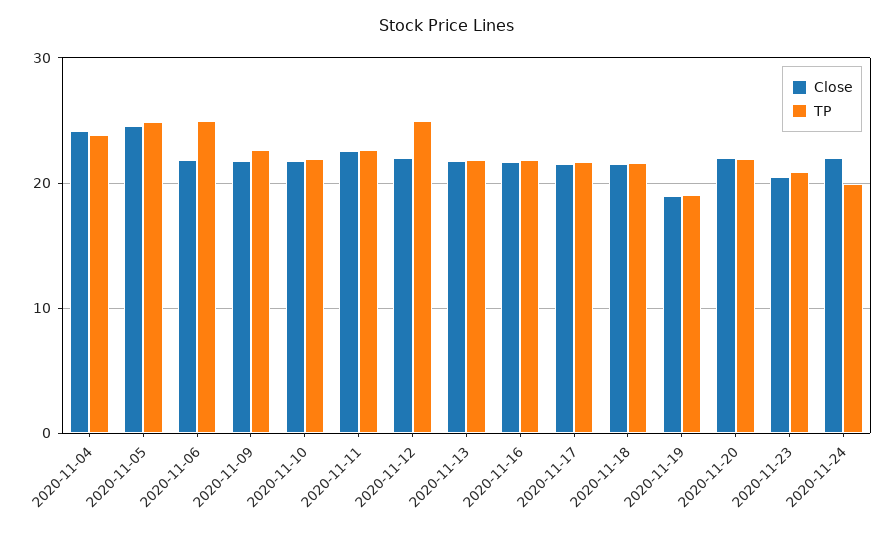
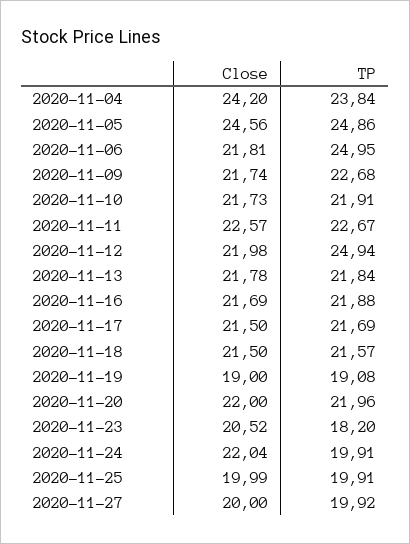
TP, 2020-11-23: 21 -> 18.2
Close, 2020-11-25: none -> 19.99
TP, 2020-11-25: none -> 19.91
Close, 2020-11-27: none -> 20
TP, 2020-11-27: none -> 19.92

